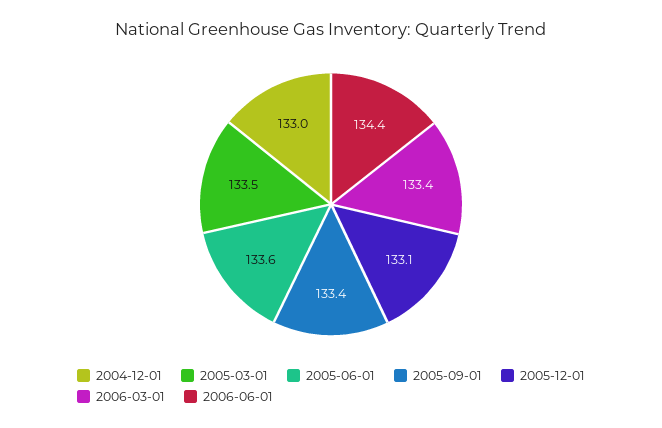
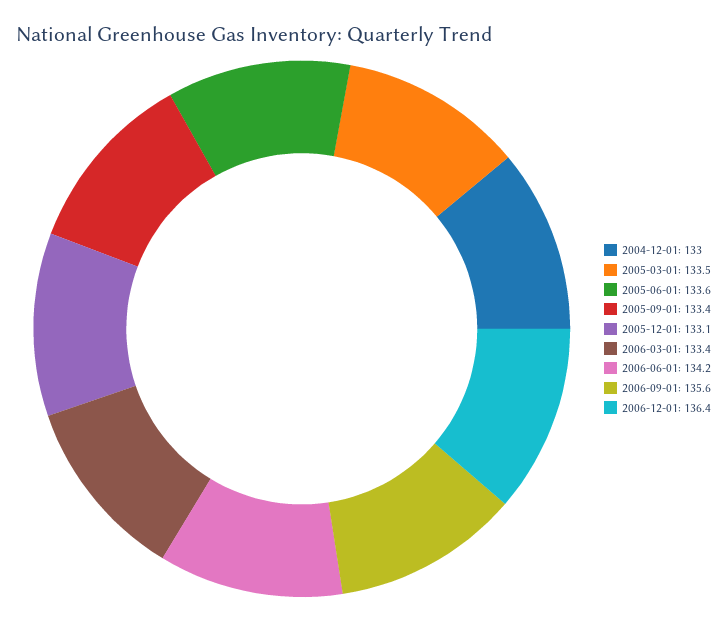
2006-06-01: 134.4 -> 134.2
2006-09-01: none -> 135.6
2006-12-01: none -> 136.4

